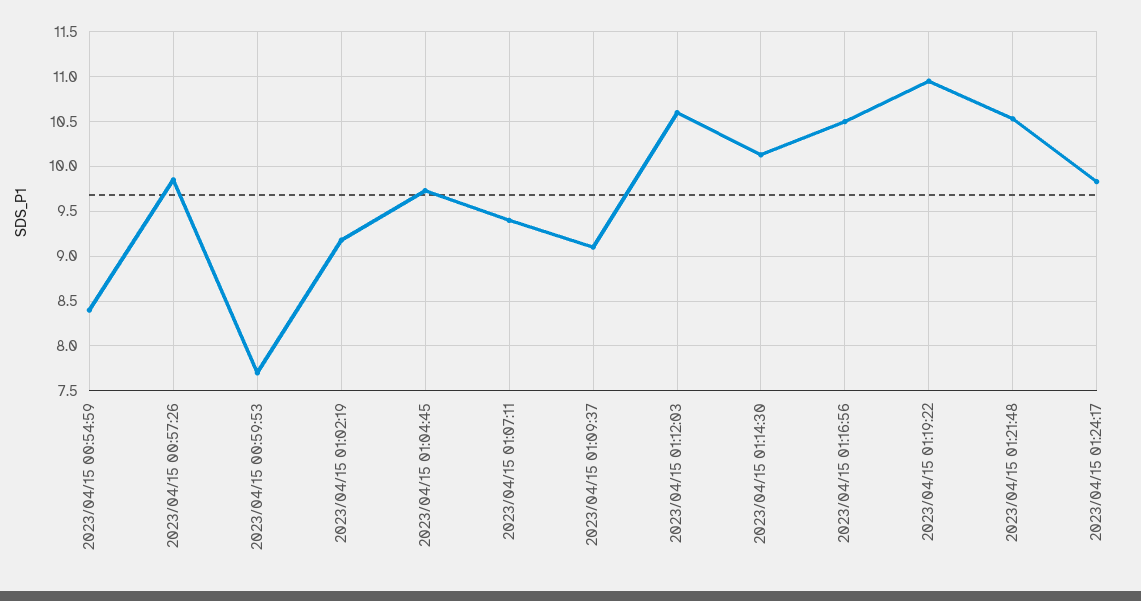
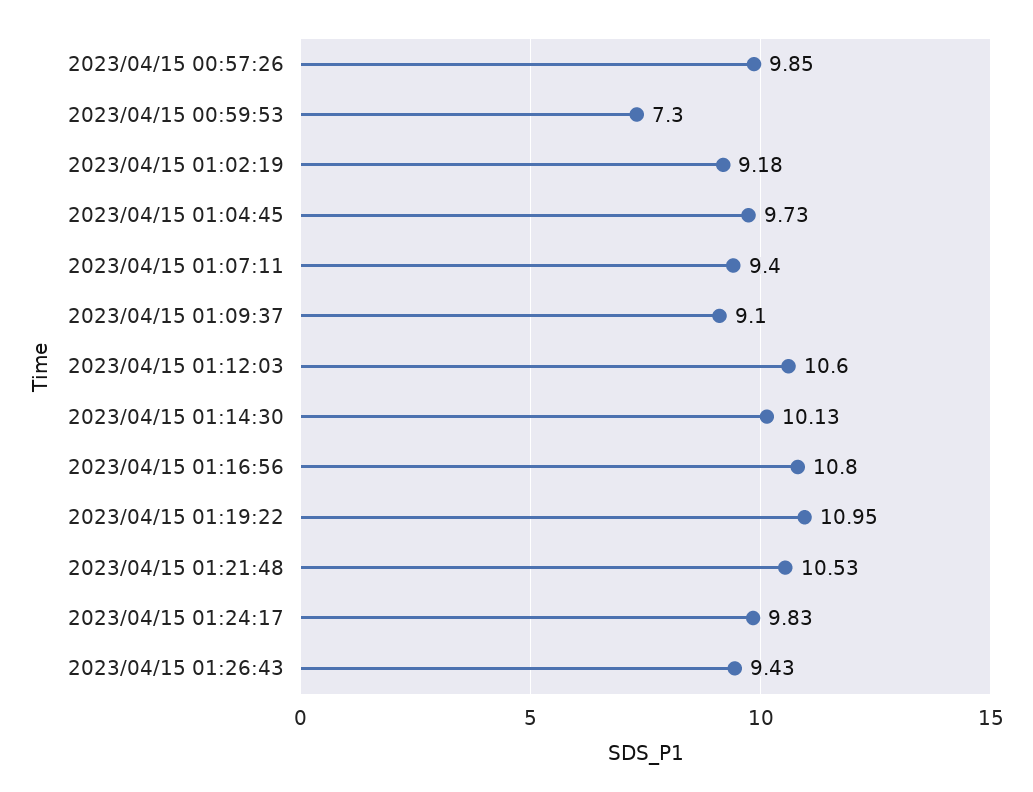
2023/04/15 00:54:59: 8.4 -> none
2023/04/15 00:59:53: 7.7 -> 7.3
2023/04/15 01:16:56: 10.5 -> 10.8
2023/04/15 01:26:43: none -> 9.43

